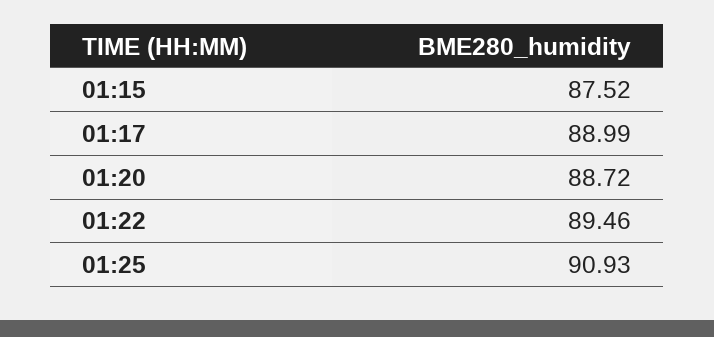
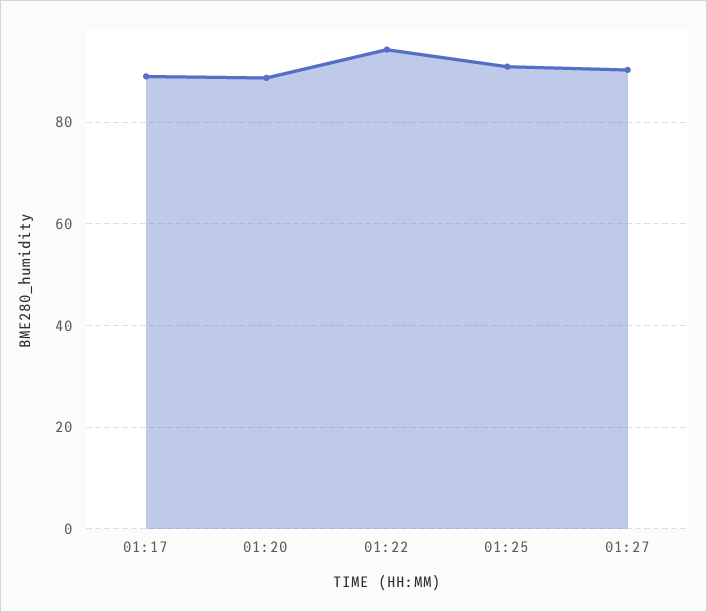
01:15: 87.52 -> none
01:22: 89.46 -> 94
01:27: none -> 90

